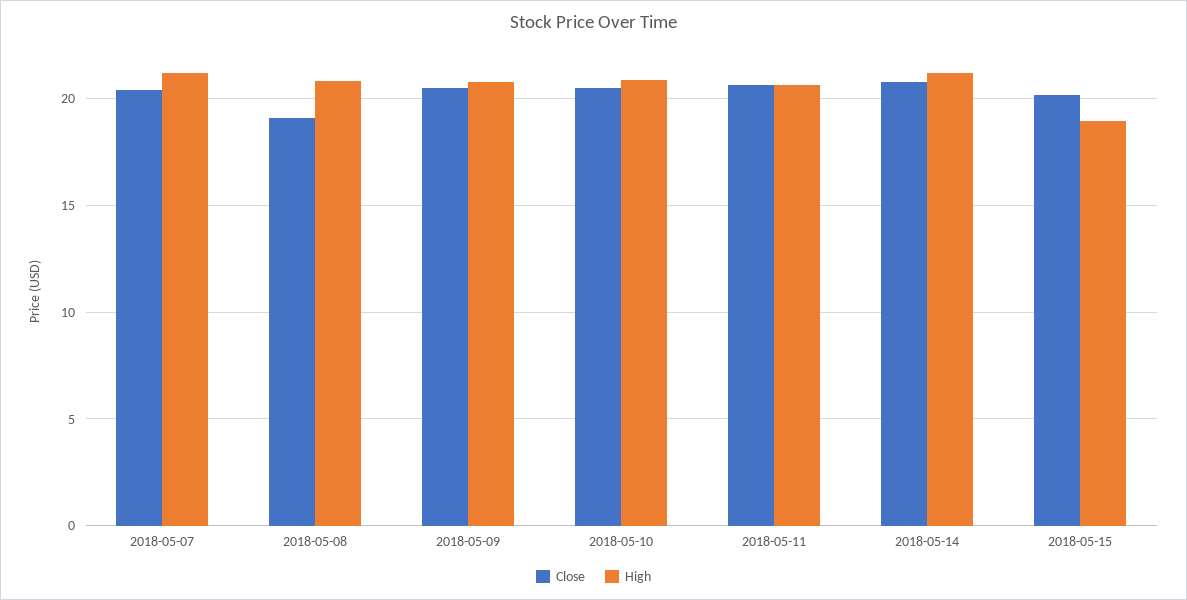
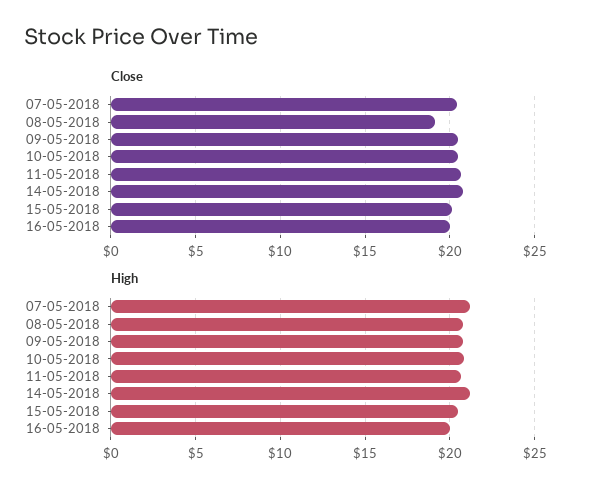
High, 2018-05-15: 19 -> 20.5
Close, 16-05-2018: none -> 20
High, 16-05-2018: none -> 20

